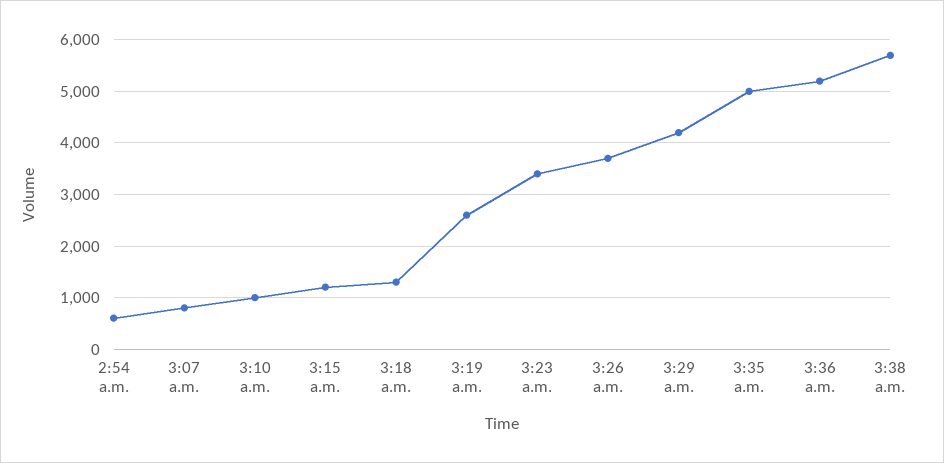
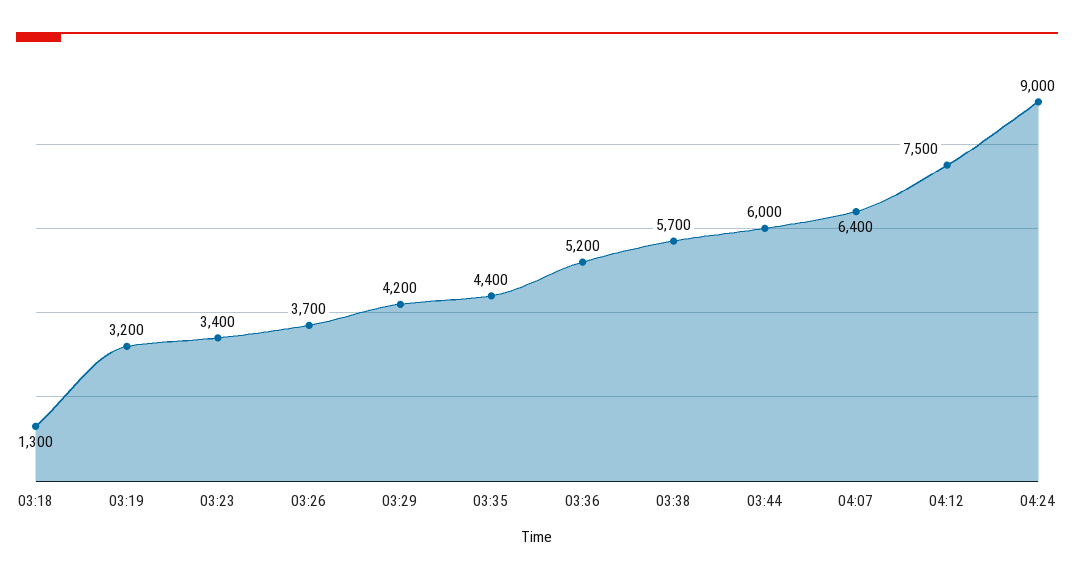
2:54 a.m.: 600 -> none
3:07 a.m.: 800 -> none
3:10 a.m.: 1000 -> none
3:15 a.m.: 1200 -> none
3:19 a.m.: 2600 -> 3200
3:35 a.m.: 5000 -> 4400
03:44: none -> 6000
04:07: none -> 6400
04:12: none -> 7500
04:24: none -> 9000

